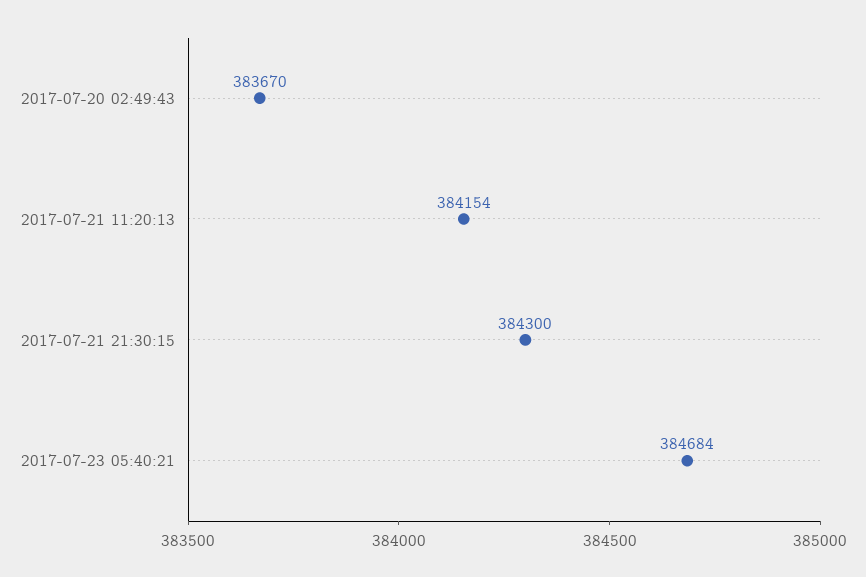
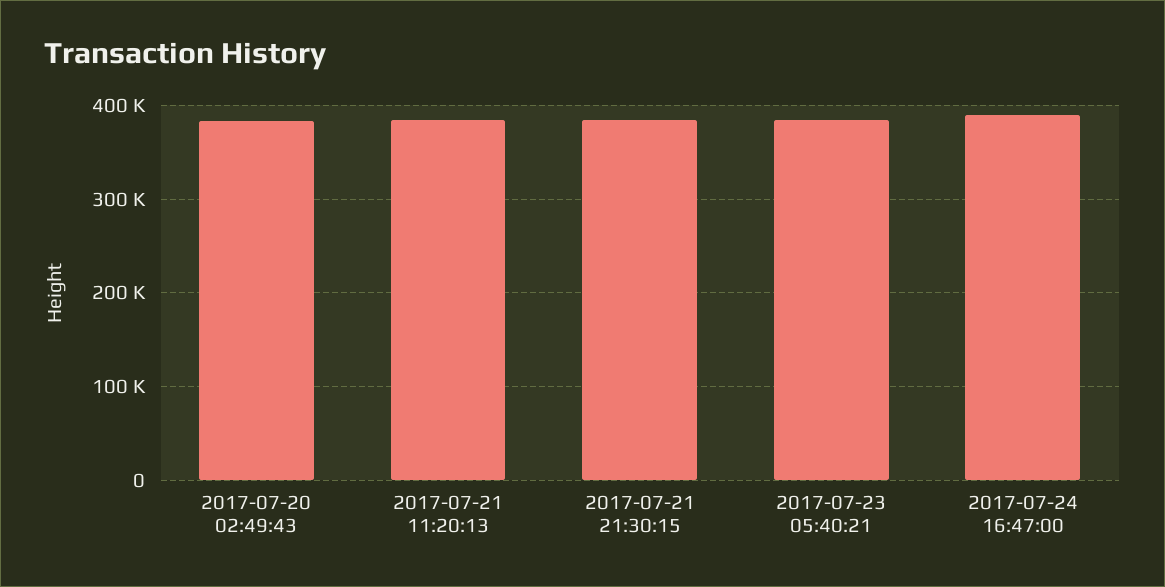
2017-07-24 16:47:00: none -> 390000

